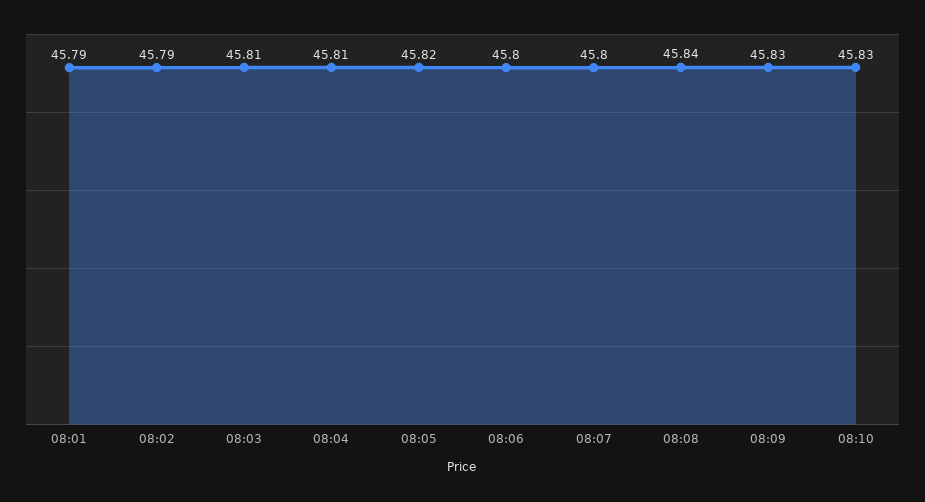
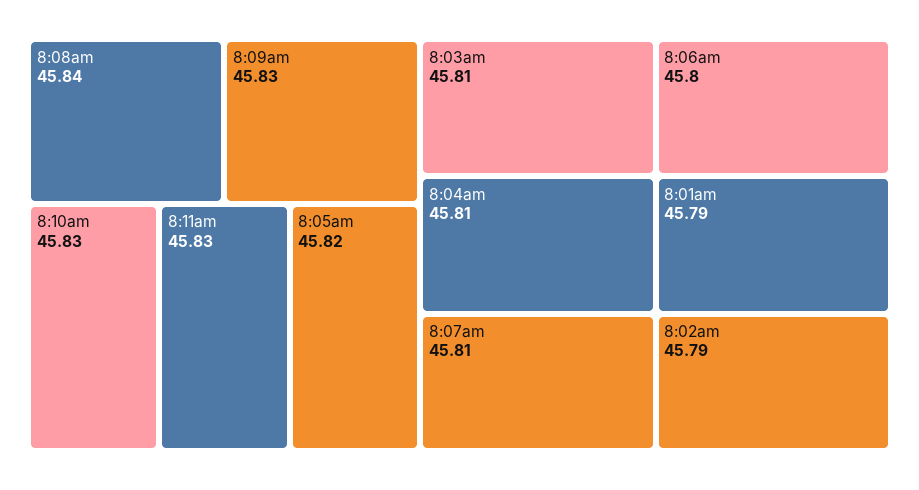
08:07: 45.8 -> 45.81
8:11am: none -> 45.83

